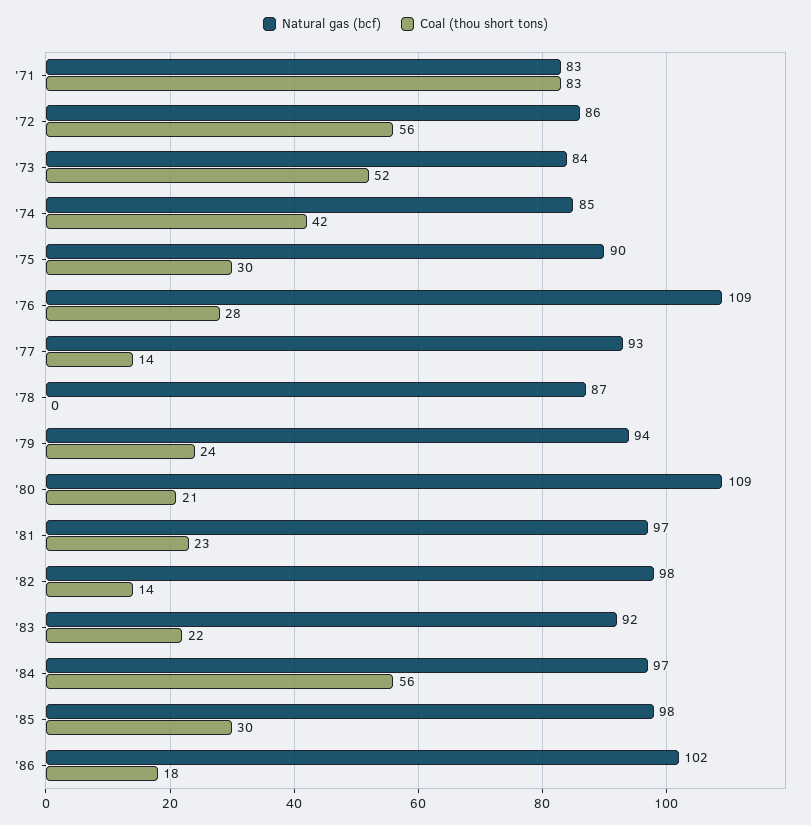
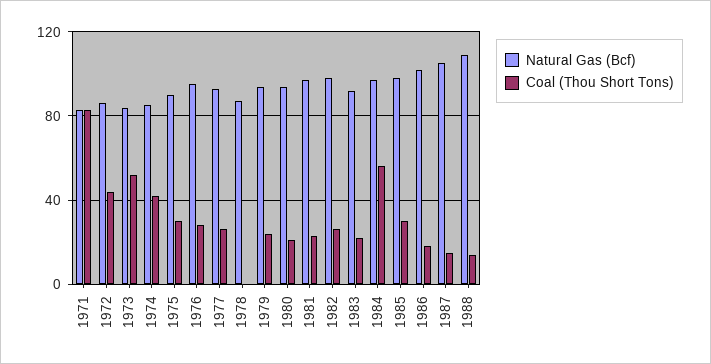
Coal (thou short tons), '72: 56 -> 45
Natural gas (bcf), '76: 109 -> 95
Coal (thou short tons), '77: 14 -> 25
Natural gas (bcf), '80: 109 -> 95
Coal (thou short tons), '82: 14 -> 25
Natural gas (bcf), 1987: none -> 105
Coal (thou short tons), 1987: none -> 15
Natural gas (bcf), 1988: none -> 110
Coal (thou short tons), 1988: none -> 15

